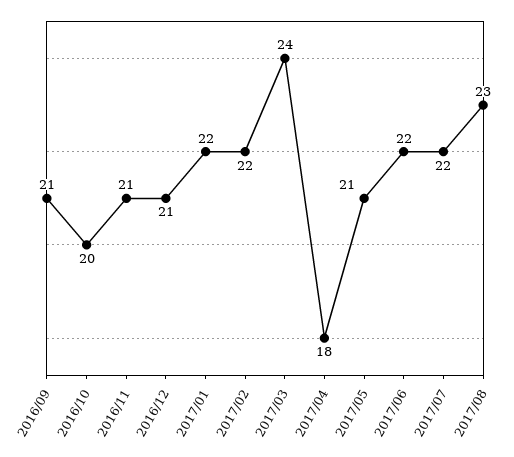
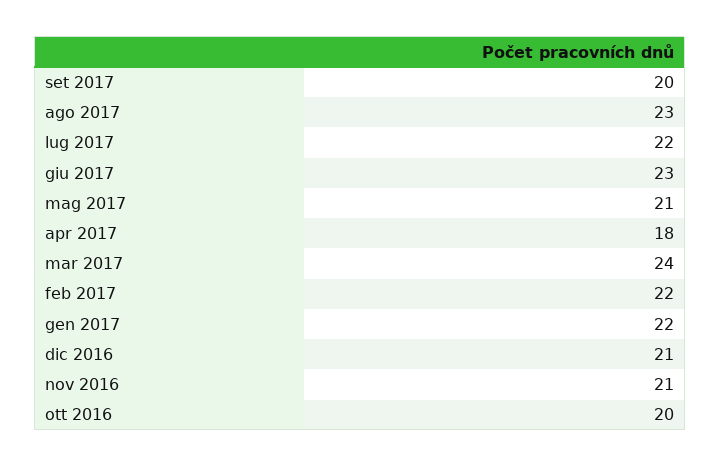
2016/09: 21 -> none
2017/06: 22 -> 23
set 2017: none -> 20

